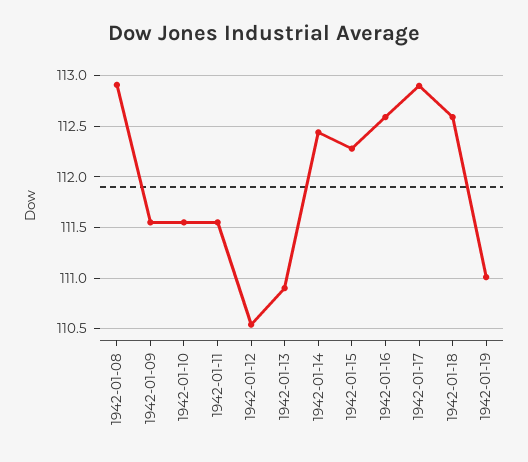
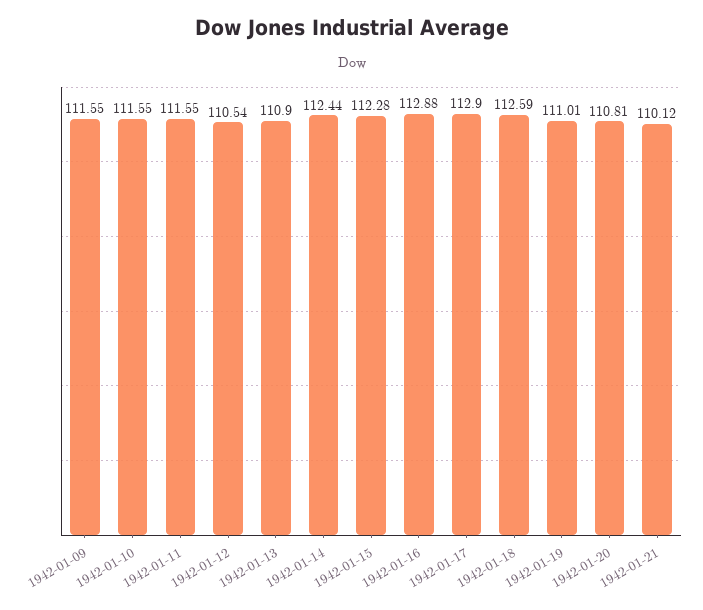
1942-01-08: 112.9 -> none
1942-01-16: 112.6 -> 112.88
1942-01-20: none -> 110.81
1942-01-21: none -> 110.12

